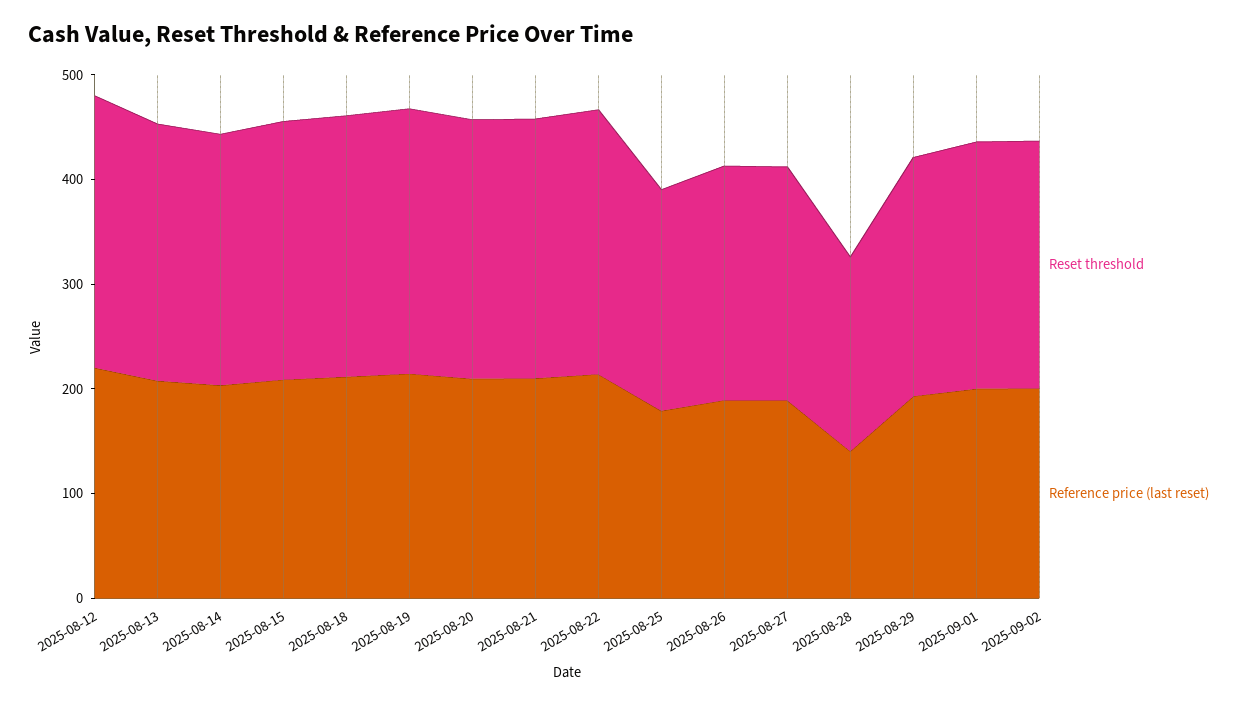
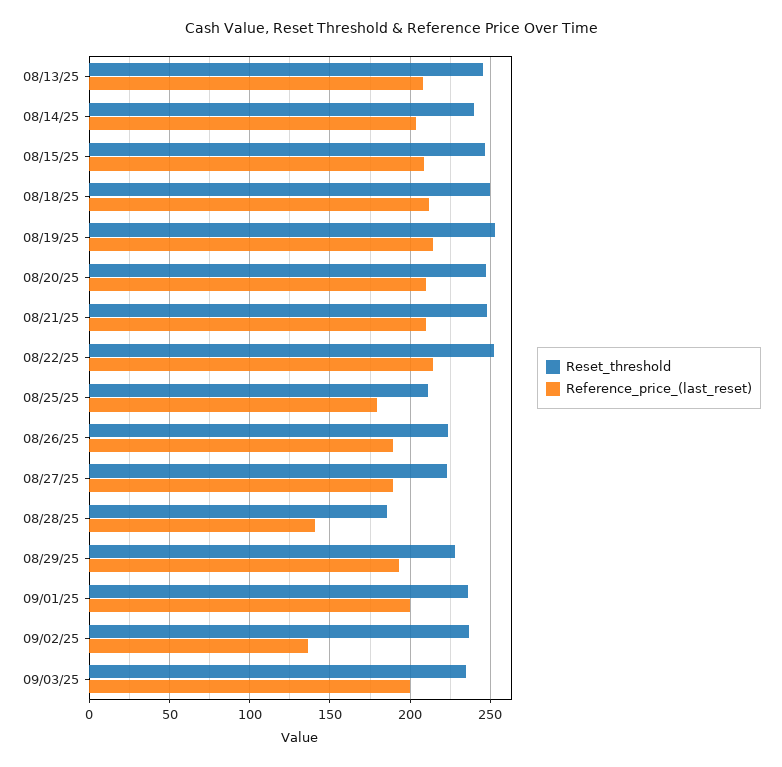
Reset threshold, 2025-08-12: 260 -> none
Reference price (last reset), 2025-08-12: 220 -> none
Reference price (last reset), 2025-09-02: 200 -> 135
Reset threshold, 09/03/25: none -> 235
Reference price (last reset), 09/03/25: none -> 200

